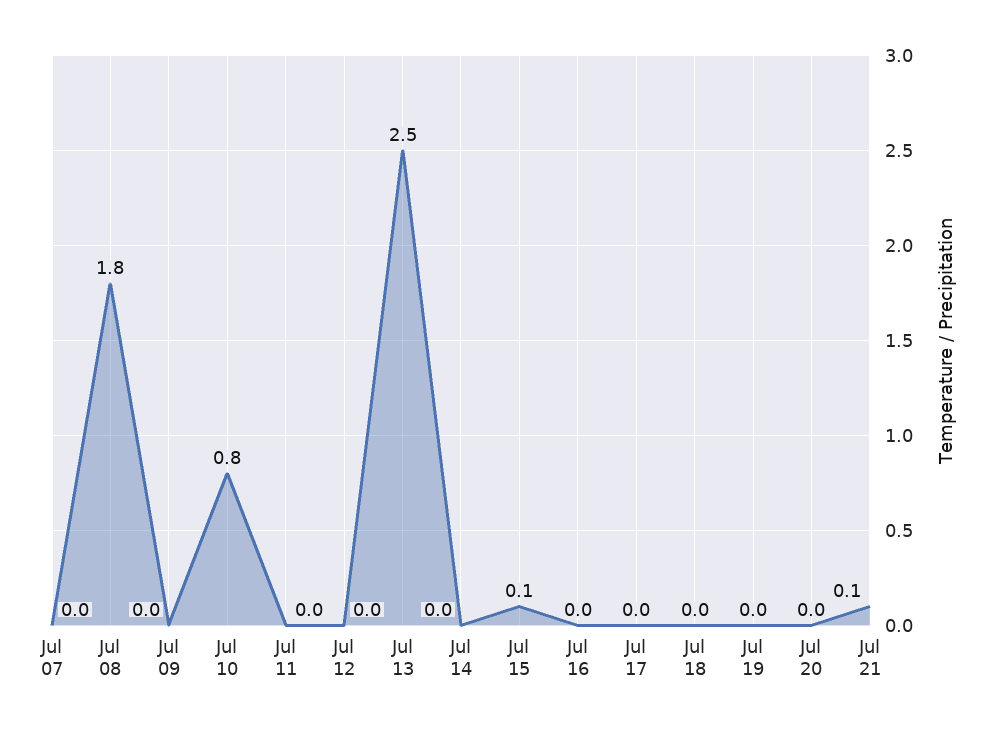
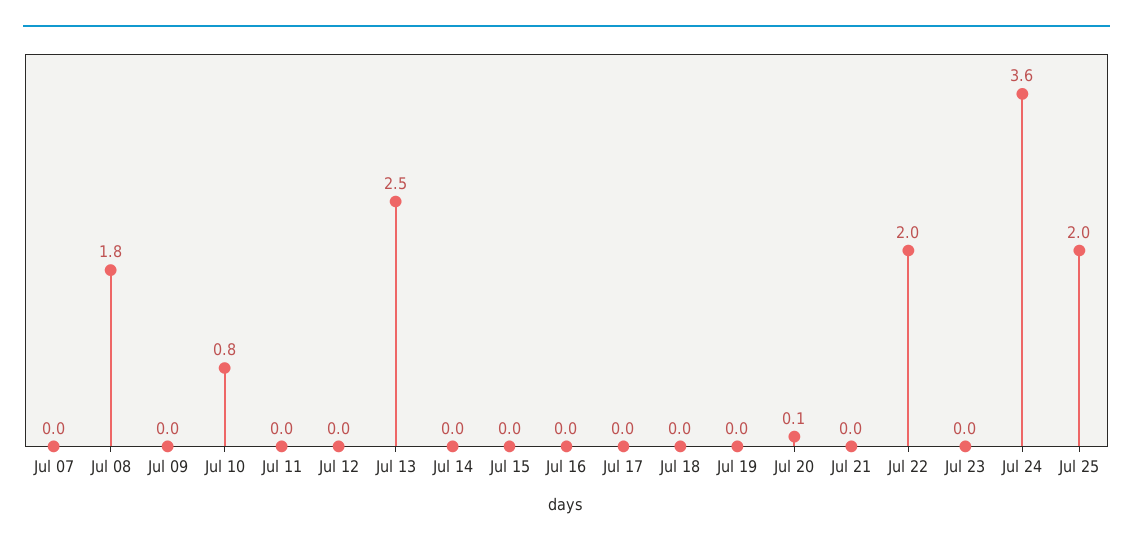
Jul 15: 0.1 -> 0
Jul 20: 0 -> 0.1
Jul 21: 0.1 -> 0
Jul 22: none -> 2
Jul 23: none -> 0
Jul 24: none -> 3.6
Jul 25: none -> 2

